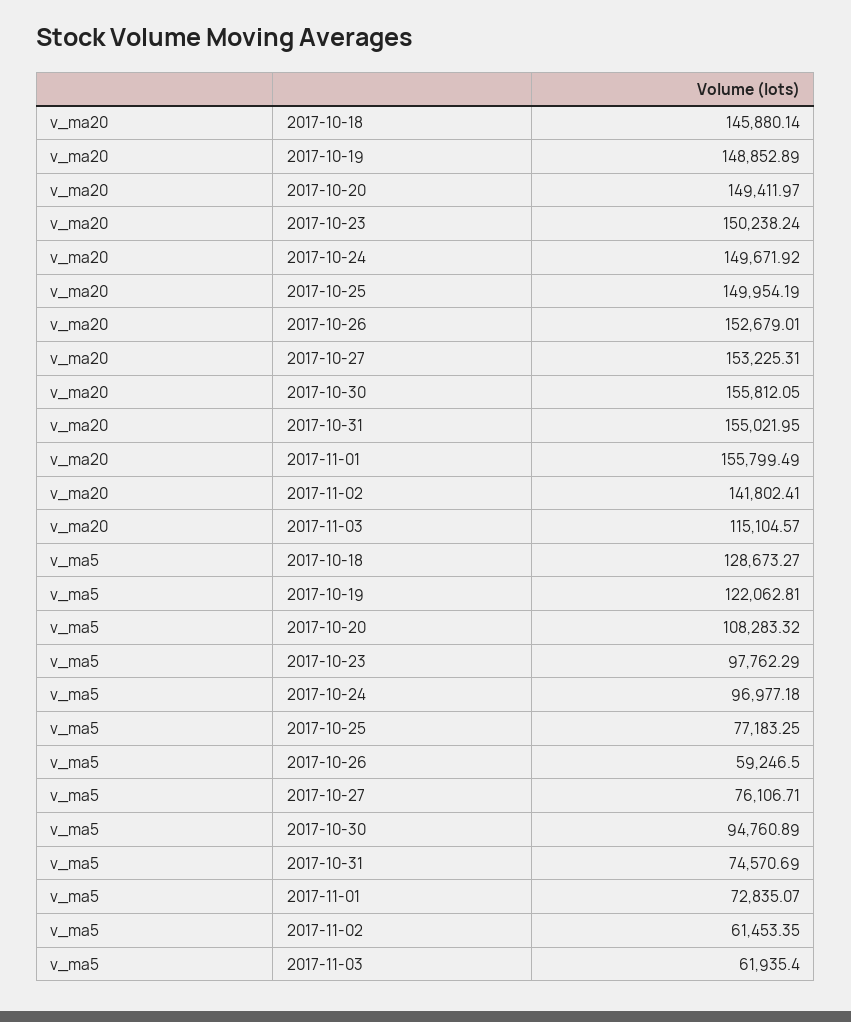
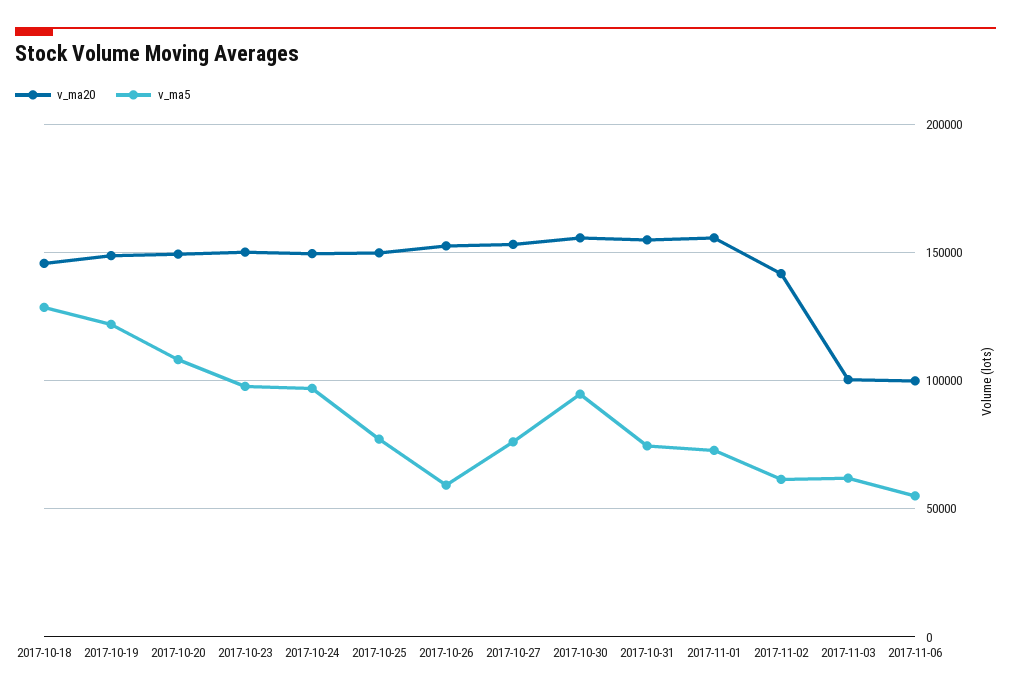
v_ma20, 2017-11-03: 115104.57 -> 100000
v_ma20, 2017-11-06: none -> 100000
v_ma5, 2017-11-06: none -> 55000

